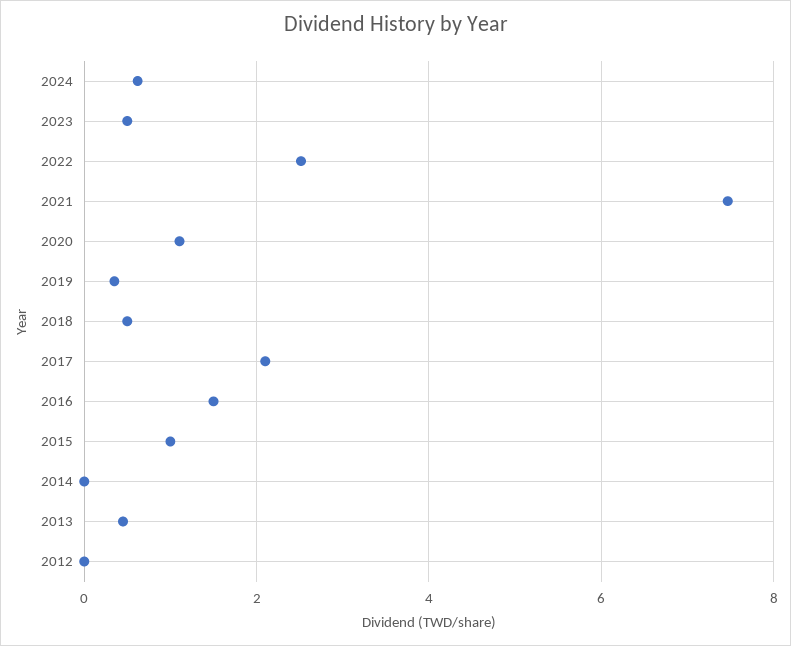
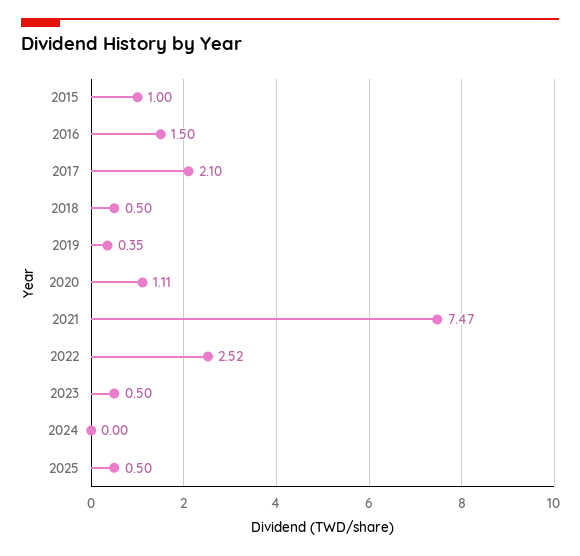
2024: 0.6 -> 0
2014: 0 -> none
2013: 0.4 -> none
2012: 0 -> none
2025: none -> 0.5

